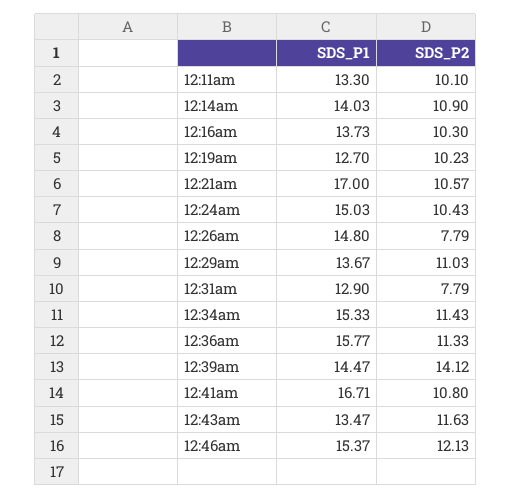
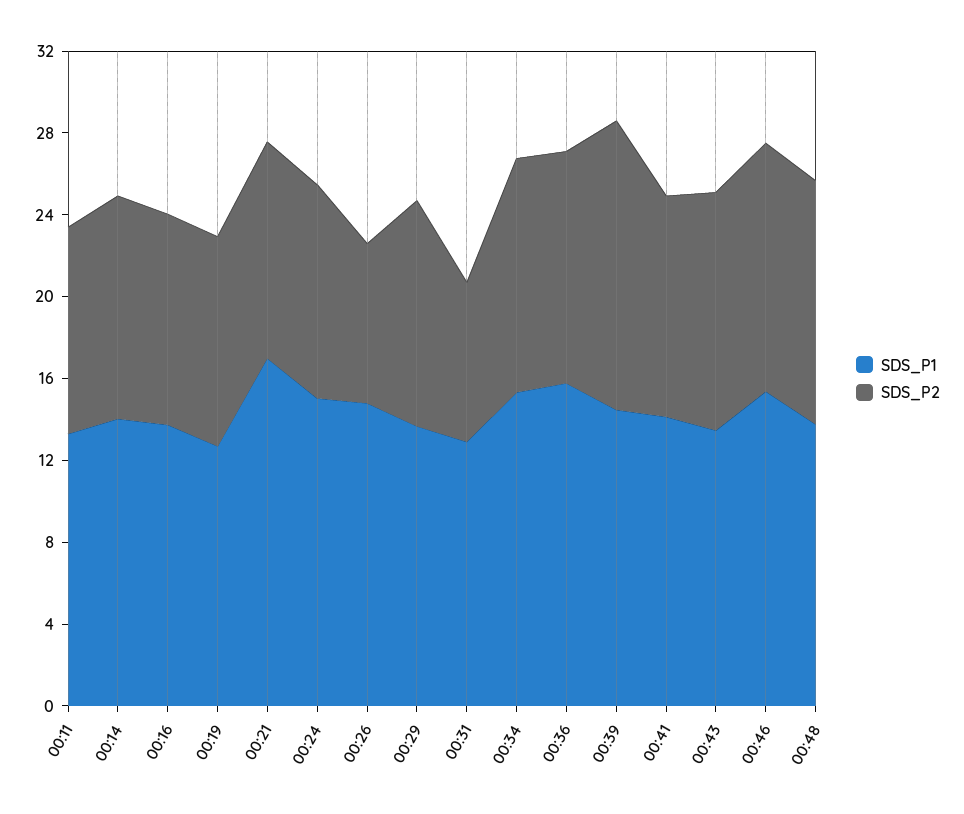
SDS_P1, 12:41am: 16.71 -> 14
SDS_P1, 00:48: none -> 14
SDS_P2, 00:48: none -> 12

